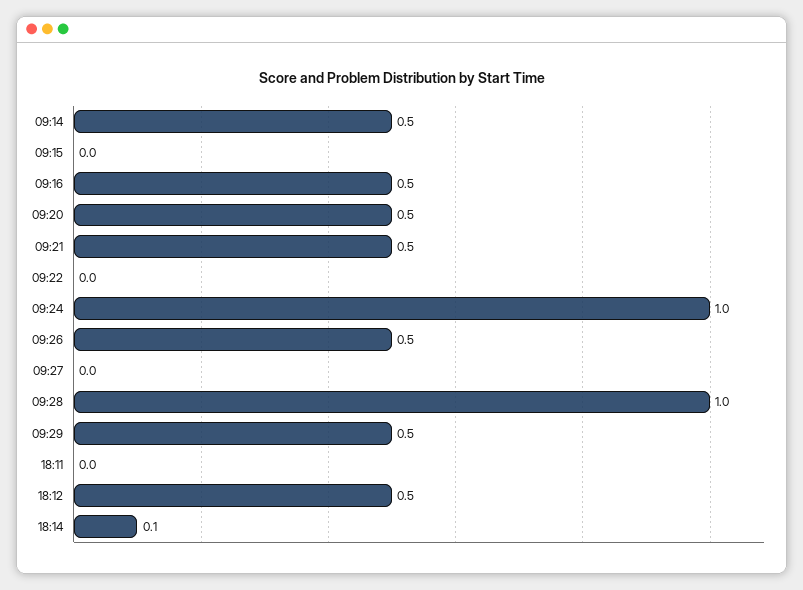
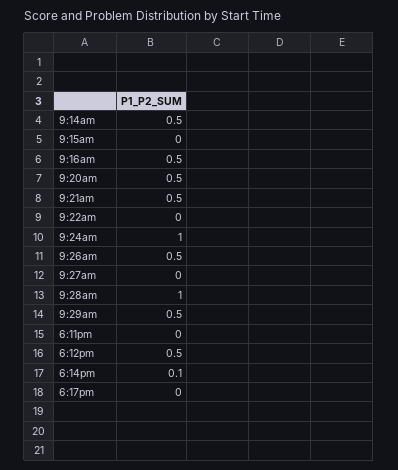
6:17pm: none -> 0

